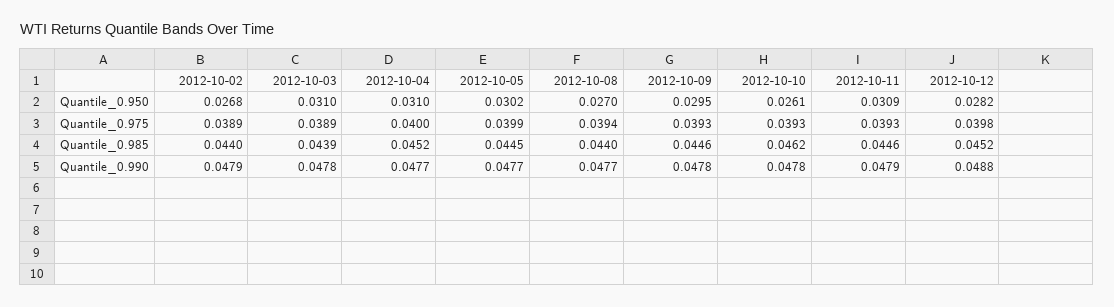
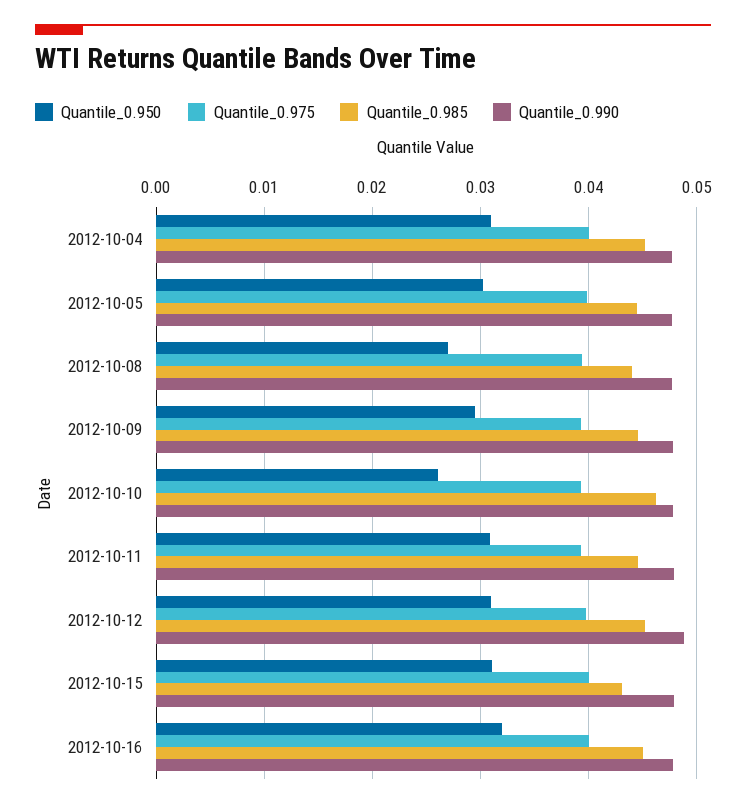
Quantile_0.950, 2012-10-02: 0.0268 -> none
Quantile_0.950, 2012-10-03: 0.031 -> none
Quantile_0.950, 2012-10-12: 0.0282 -> 0.031
Quantile_0.975, 2012-10-02: 0.0389 -> none
Quantile_0.975, 2012-10-03: 0.0389 -> none
Quantile_0.985, 2012-10-02: 0.044 -> none
Quantile_0.985, 2012-10-03: 0.0439 -> none
Quantile_0.990, 2012-10-02: 0.0479 -> none
Quantile_0.990, 2012-10-03: 0.0478 -> none
Quantile_0.950, 2012-10-15: none -> 0.031
Quantile_0.975, 2012-10-15: none -> 0.04
Quantile_0.985, 2012-10-15: none -> 0.043
Quantile_0.990, 2012-10-15: none -> 0.048
Quantile_0.950, 2012-10-16: none -> 0.032
Quantile_0.975, 2012-10-16: none -> 0.04
Quantile_0.985, 2012-10-16: none -> 0.045
Quantile_0.990, 2012-10-16: none -> 0.048

